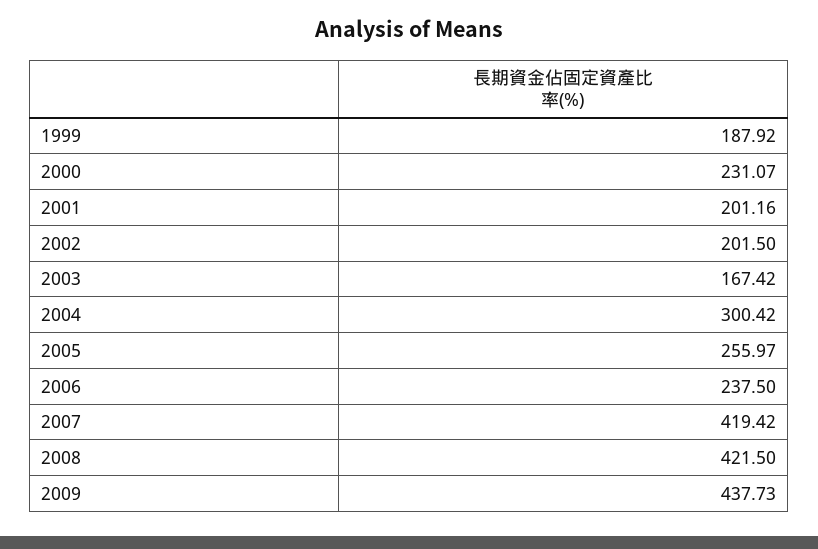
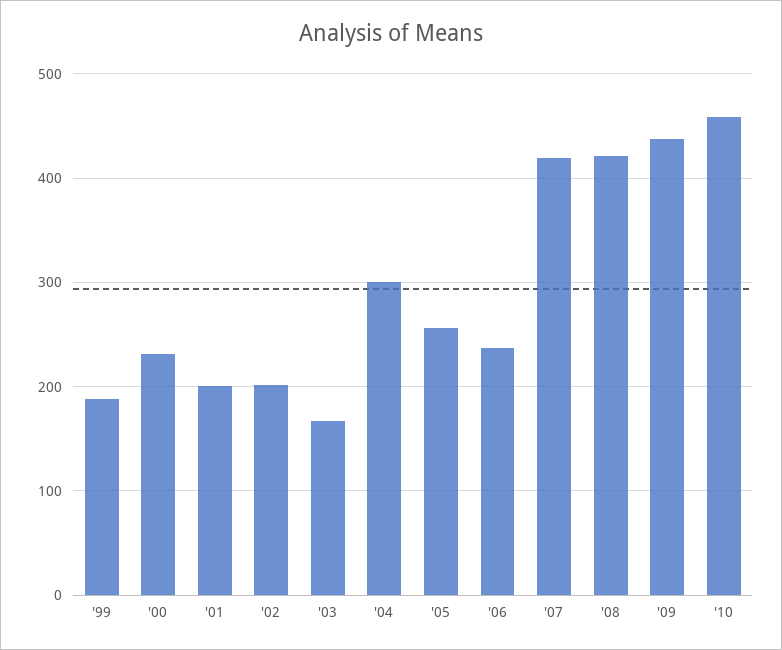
'10: none -> 460

